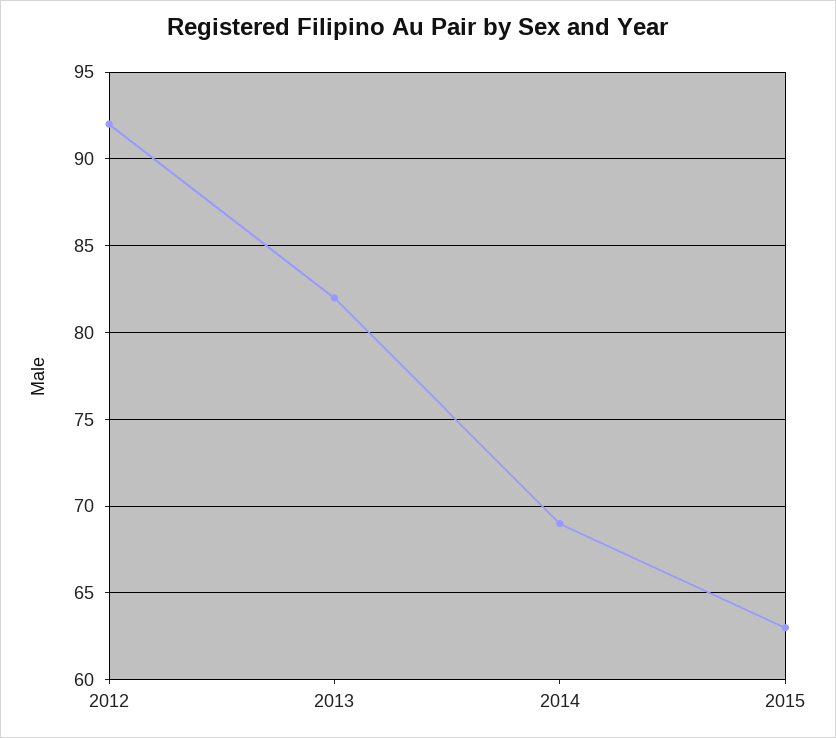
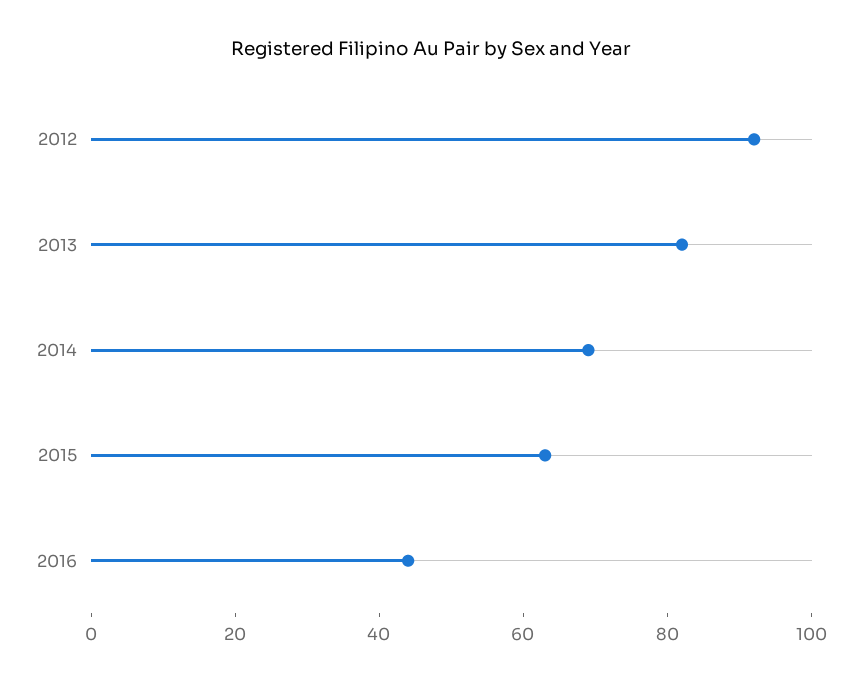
2016: none -> 45

